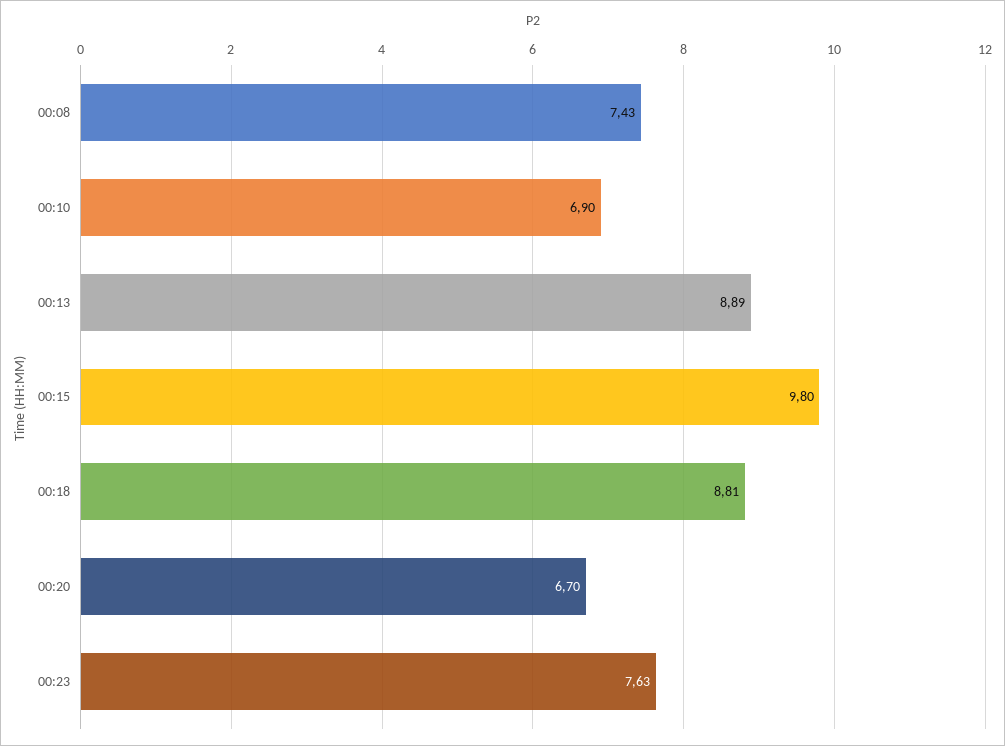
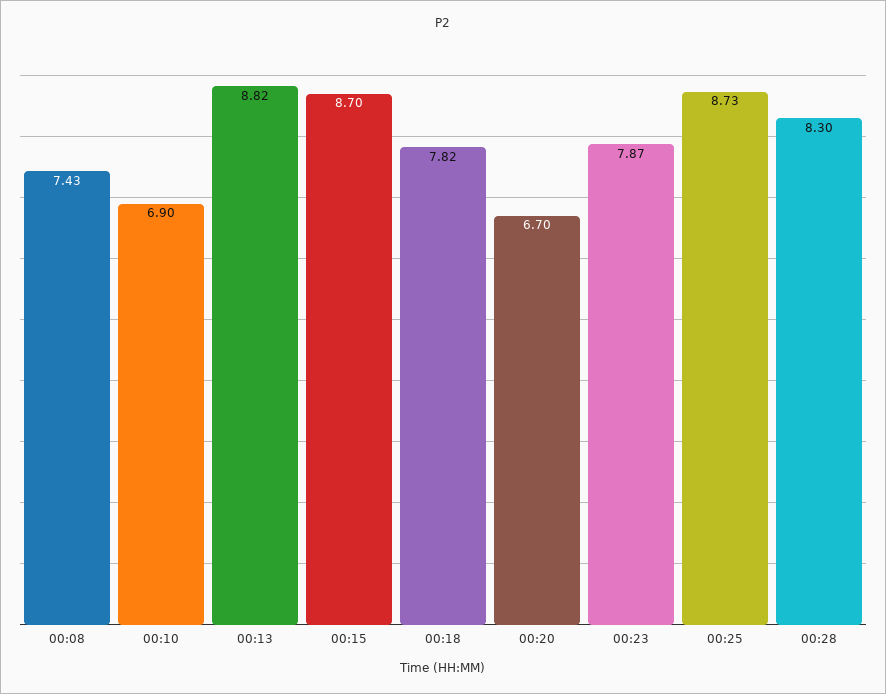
00:13: 8.89 -> 8.82
00:15: 9.8 -> 8.7
00:18: 8.81 -> 7.82
00:23: 7.63 -> 7.87
00:25: none -> 8.73
00:28: none -> 8.3

